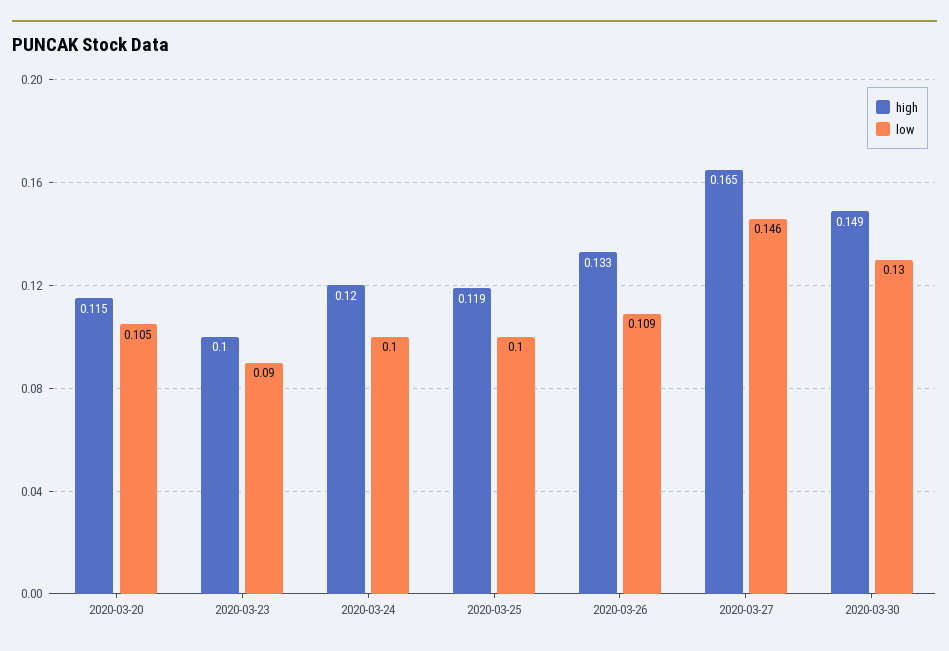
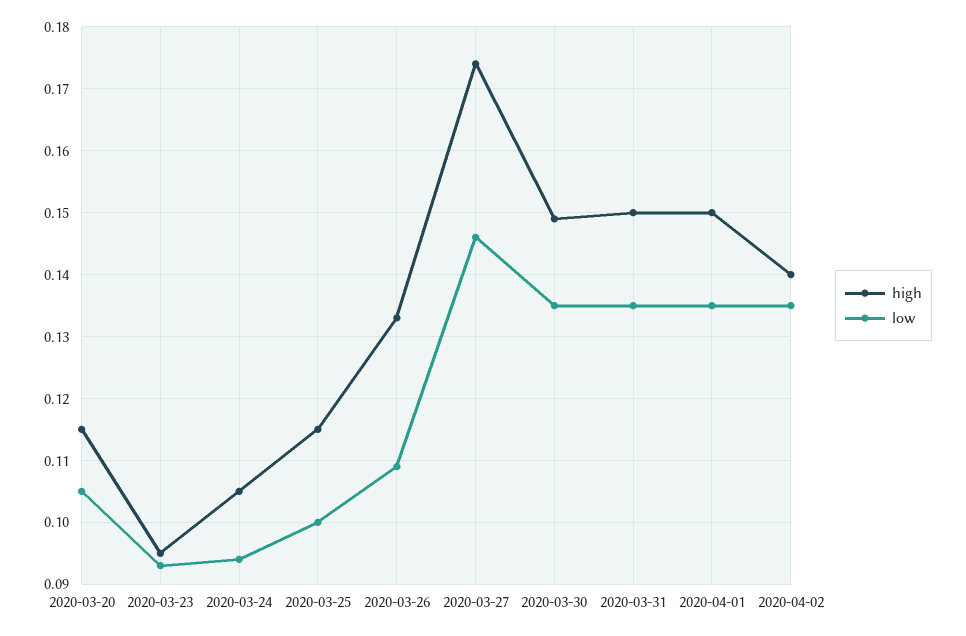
high, 2020-03-23: 0.1 -> 0.095
low, 2020-03-23: 0.09 -> 0.093
high, 2020-03-24: 0.12 -> 0.105
low, 2020-03-24: 0.1 -> 0.094
high, 2020-03-25: 0.119 -> 0.115
high, 2020-03-27: 0.165 -> 0.174
low, 2020-03-30: 0.13 -> 0.135
high, 2020-03-31: none -> 0.15
low, 2020-03-31: none -> 0.135
high, 2020-04-01: none -> 0.15
low, 2020-04-01: none -> 0.135
high, 2020-04-02: none -> 0.14
low, 2020-04-02: none -> 0.135

